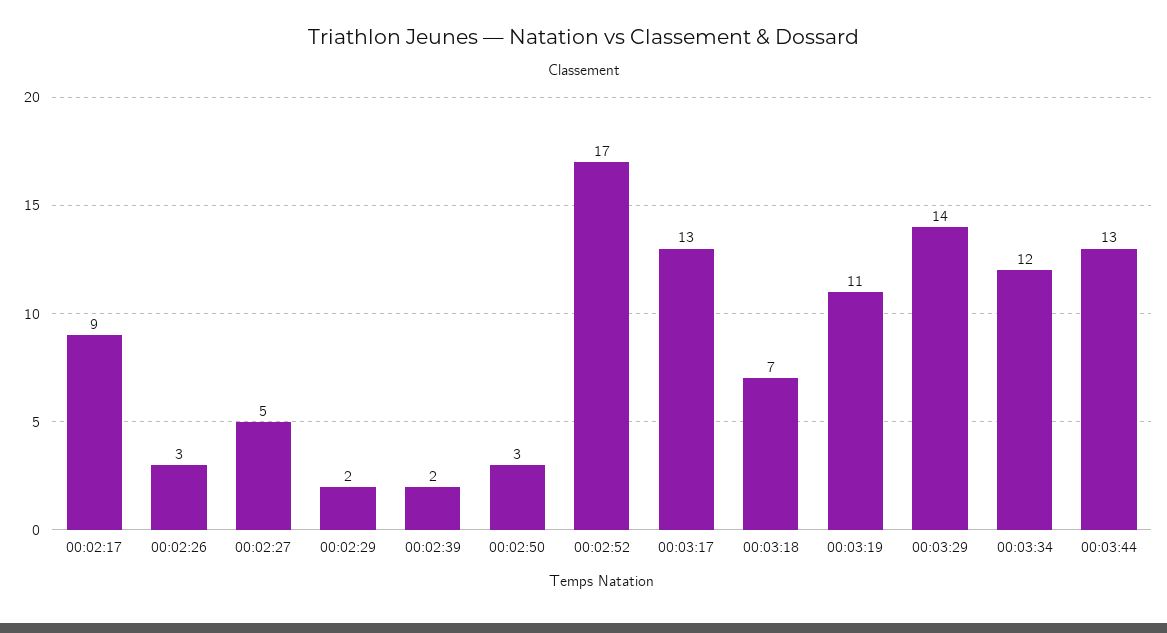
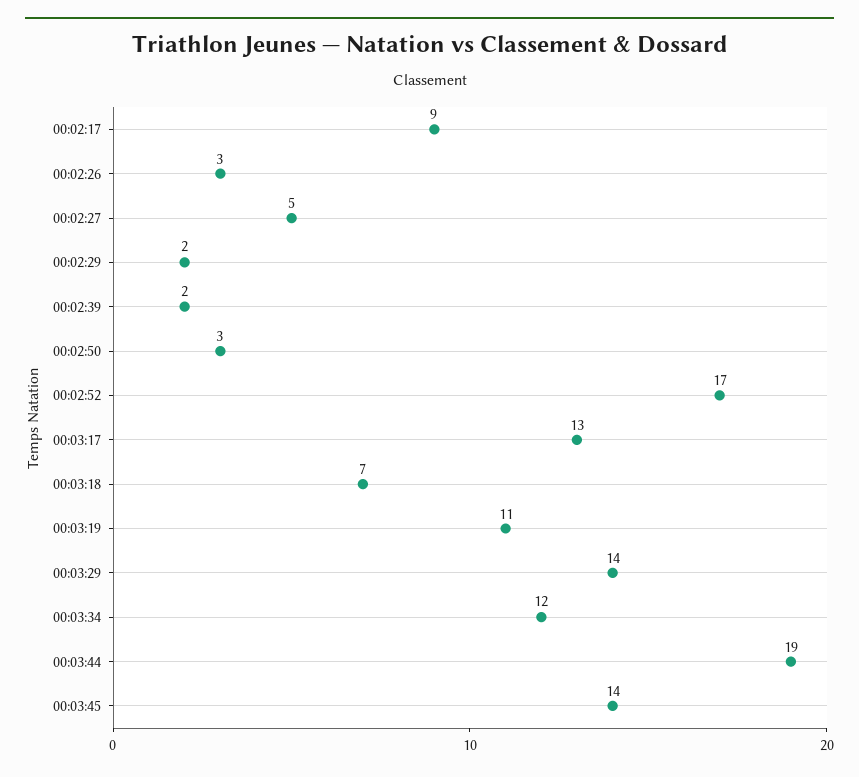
00:03:44: 13 -> 19
00:03:45: none -> 14

